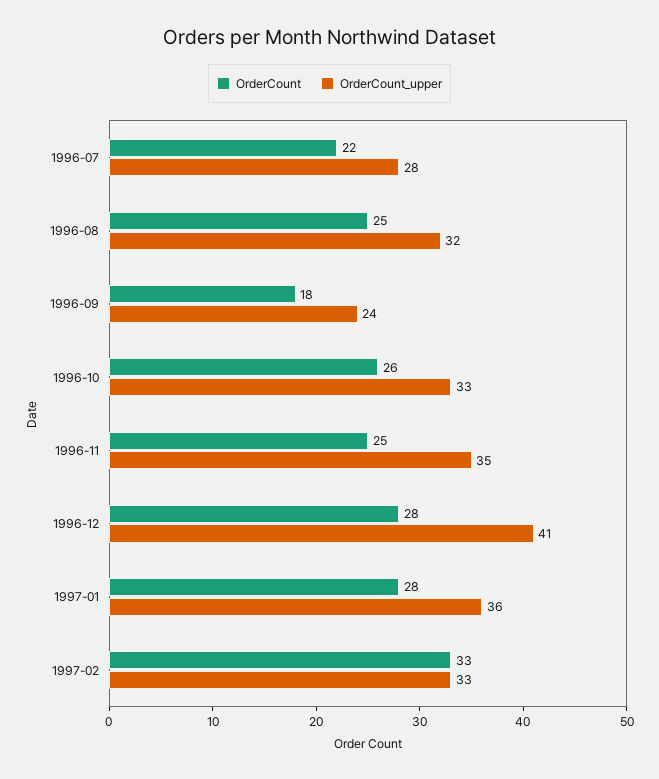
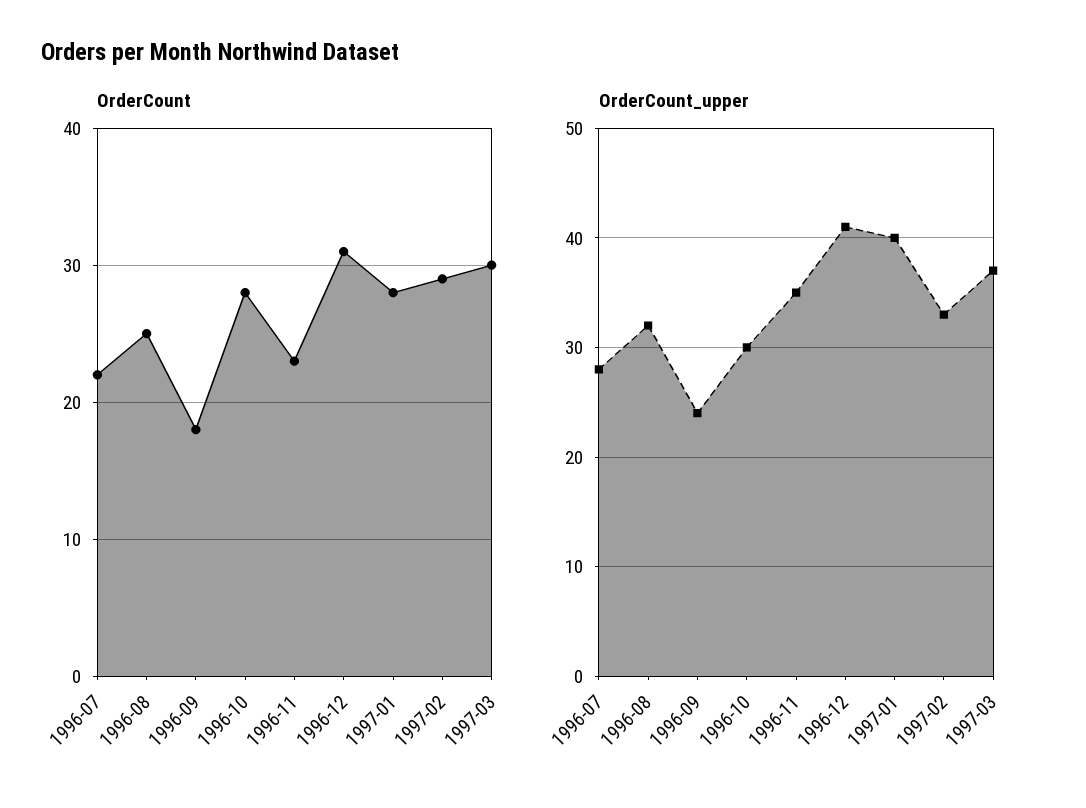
OrderCount, 1996-10: 26 -> 28
OrderCount_upper, 1996-10: 33 -> 30
OrderCount, 1996-11: 25 -> 23
OrderCount, 1996-12: 28 -> 31
OrderCount_upper, 1997-01: 36 -> 40
OrderCount, 1997-02: 33 -> 29
OrderCount, 1997-03: none -> 30
OrderCount_upper, 1997-03: none -> 37

